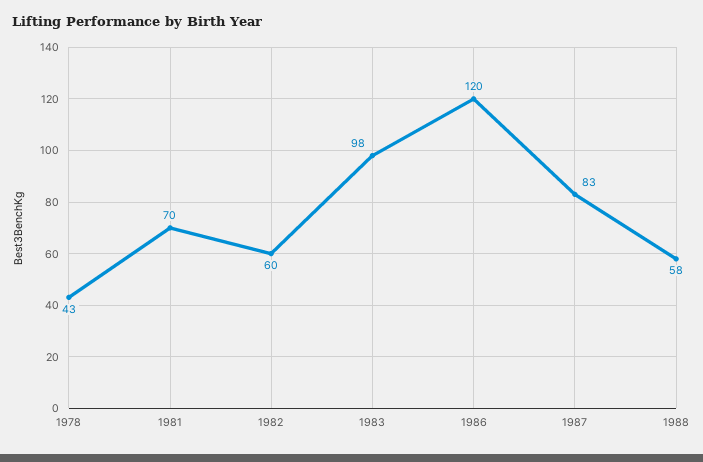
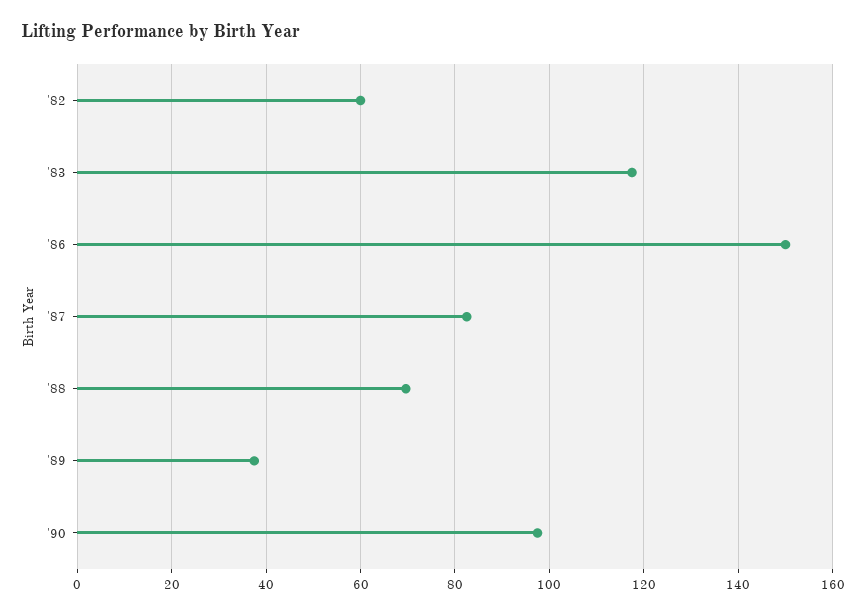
1978: 43 -> none
1981: 70 -> none
1983: 98 -> 118
1986: 120 -> 150
1988: 58 -> 70
'89: none -> 38
'90: none -> 98

